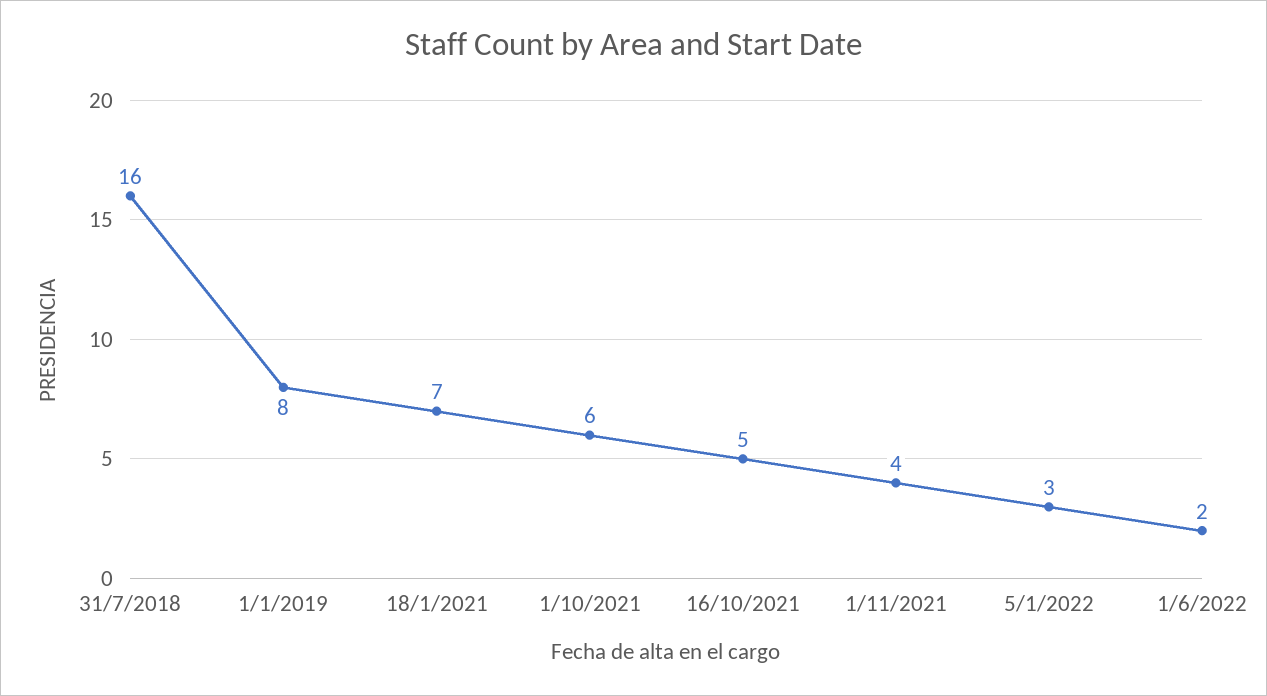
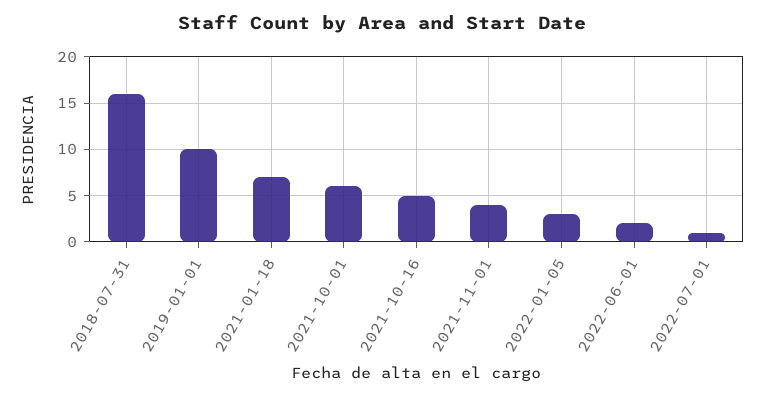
1/1/2019: 8 -> 10
2022-07-01: none -> 1

